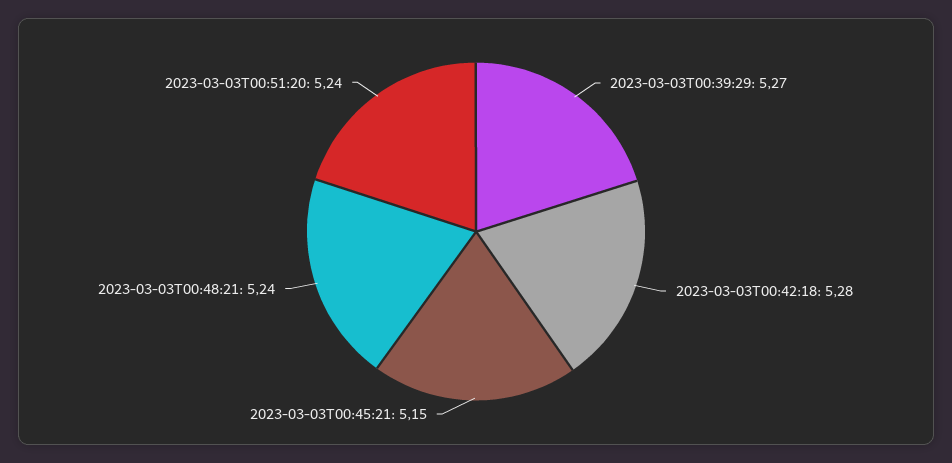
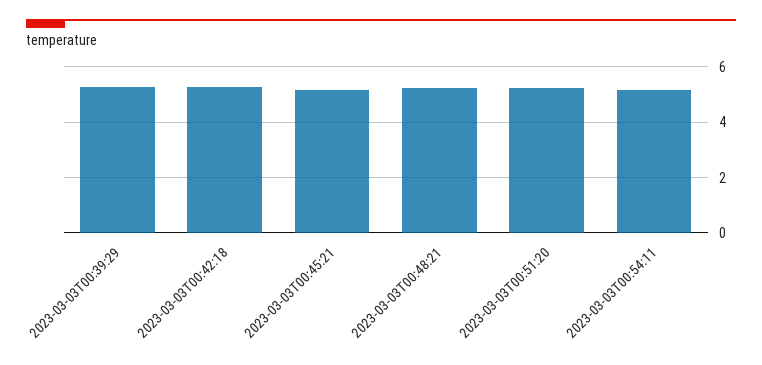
2023-03-03T00:54:11: none -> 5.25

